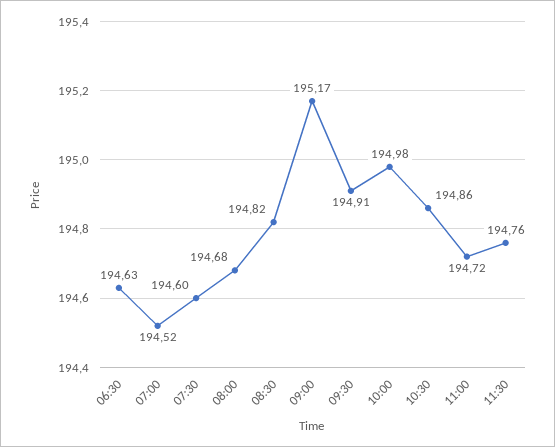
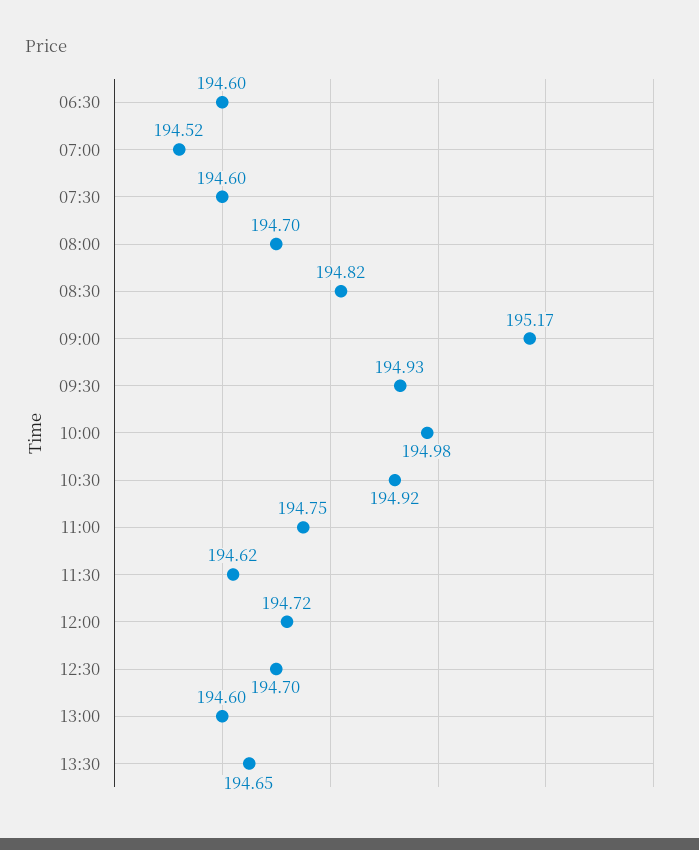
06:30: 194.63 -> 194.6
08:00: 194.68 -> 194.7
09:30: 194.91 -> 194.93
10:30: 194.86 -> 194.92
11:00: 194.72 -> 194.75
11:30: 194.76 -> 194.62
12:00: none -> 194.72
12:30: none -> 194.7
13:00: none -> 194.6
13:30: none -> 194.65

